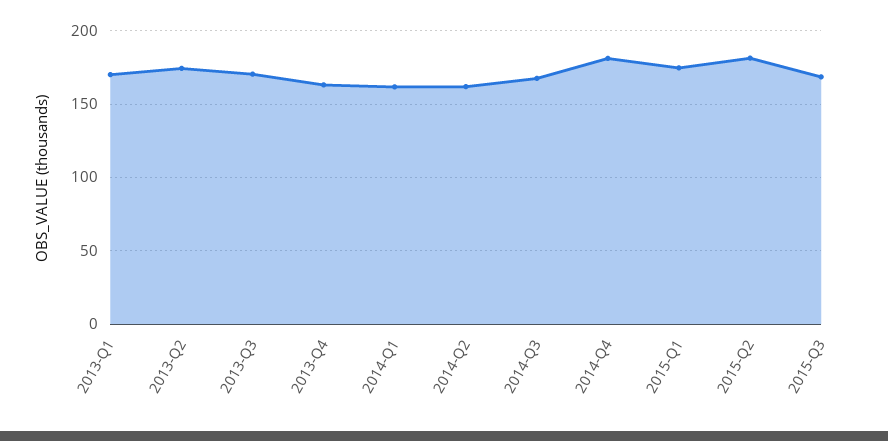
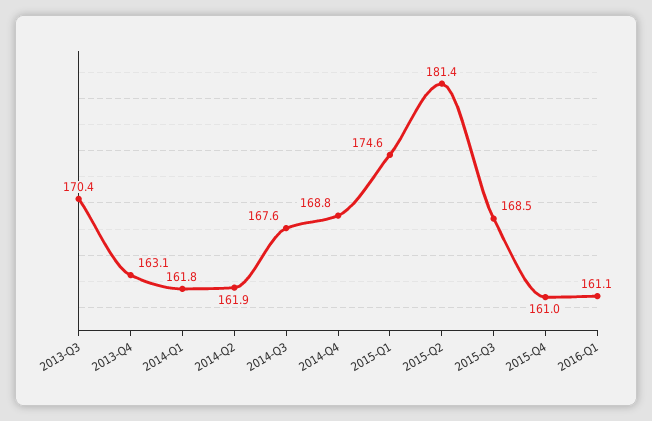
2013-Q1: 170 -> none
2013-Q2: 175 -> none
2014-Q4: 180 -> 168.8
2015-Q4: none -> 161
2016-Q1: none -> 161.1

